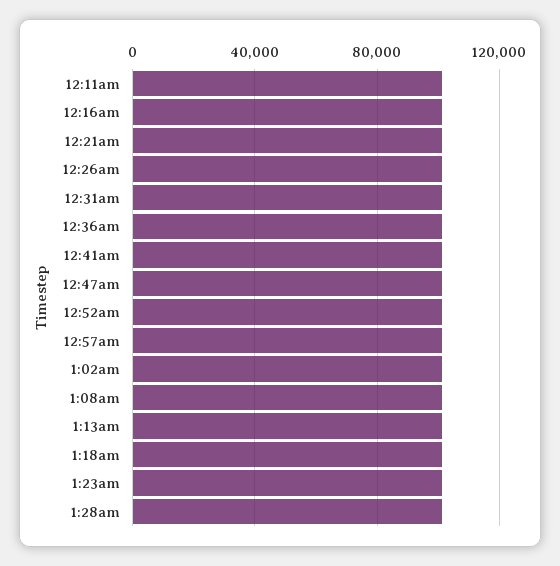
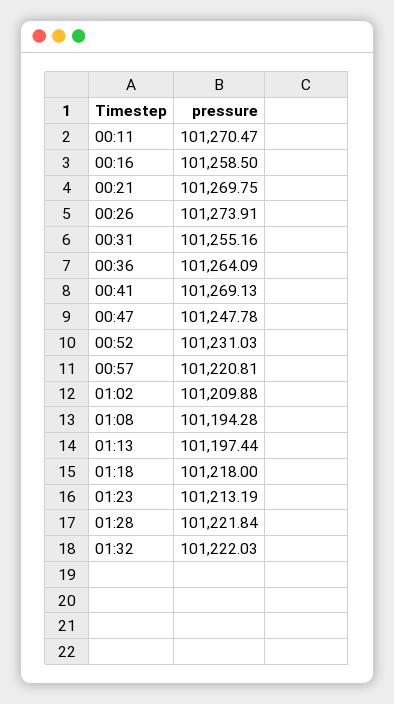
01:32: none -> 101222.03

